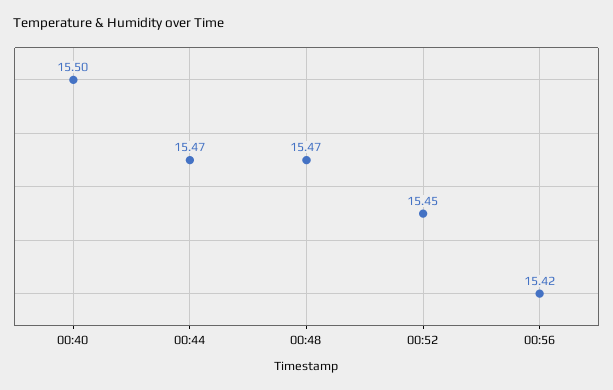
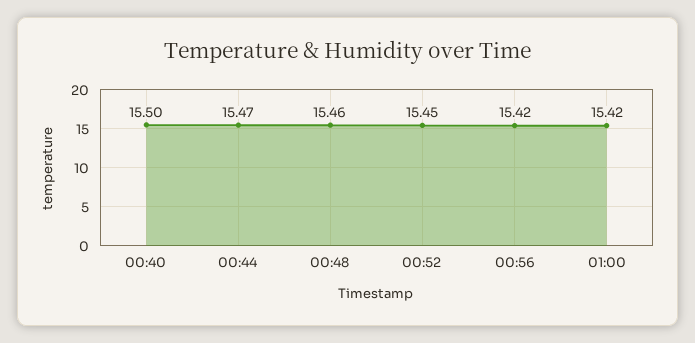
00:48: 15.47 -> 15.46
01:00: none -> 15.42

